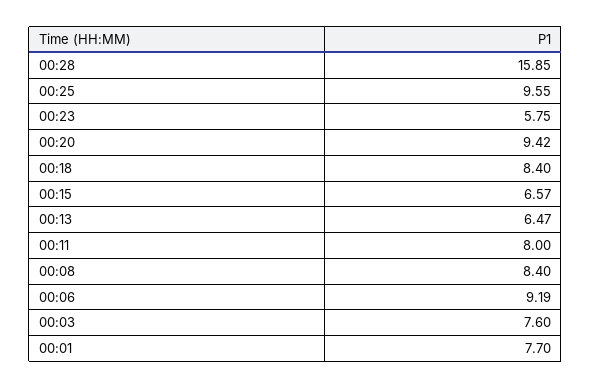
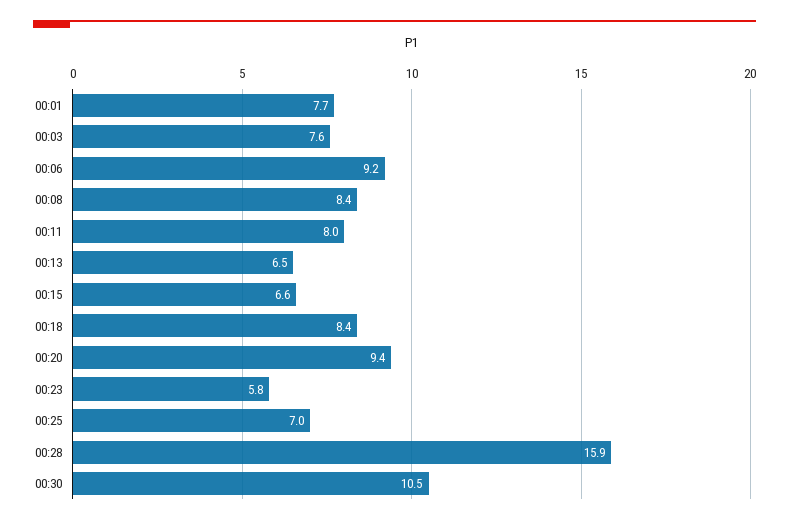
00:25: 9.55 -> 7
00:30: none -> 10.5

